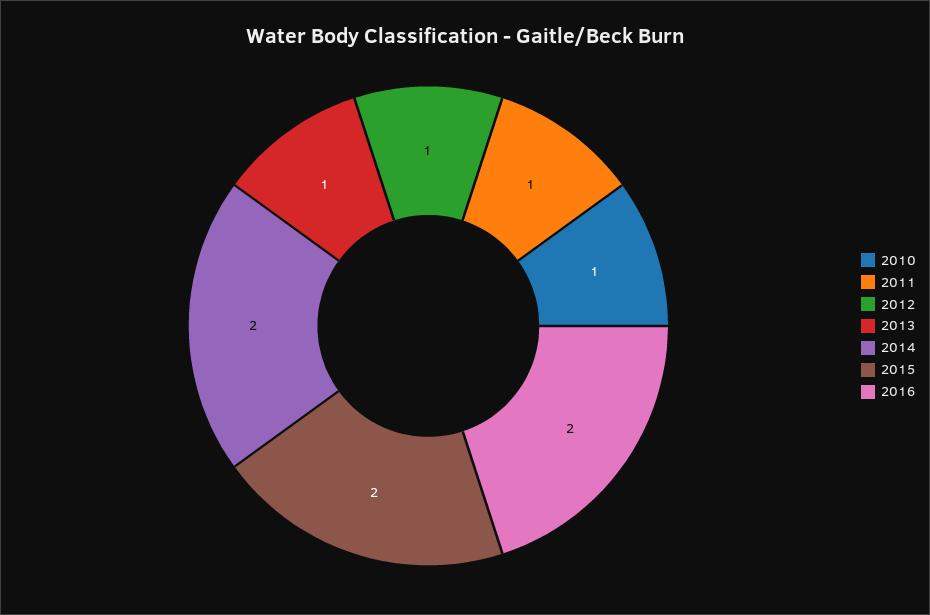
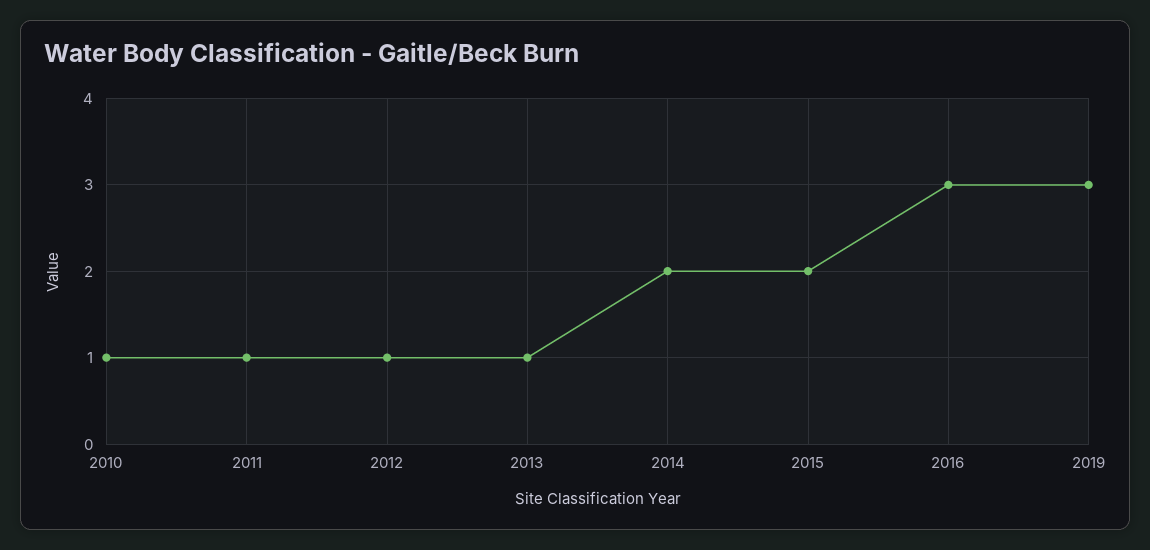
2016: 2 -> 3
2019: none -> 3

